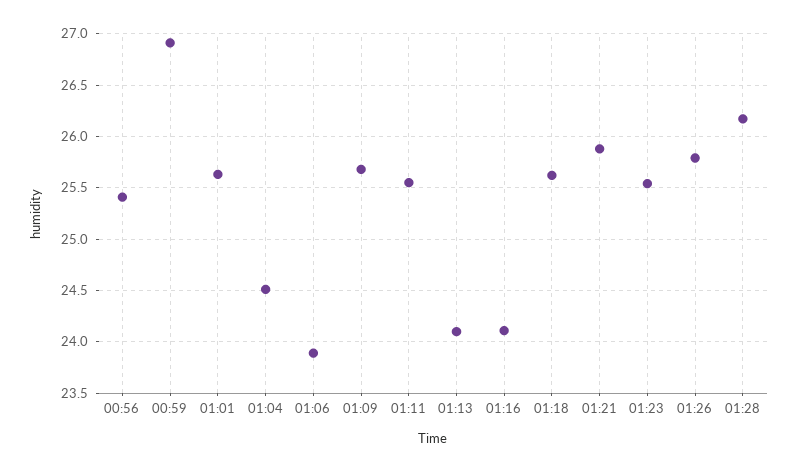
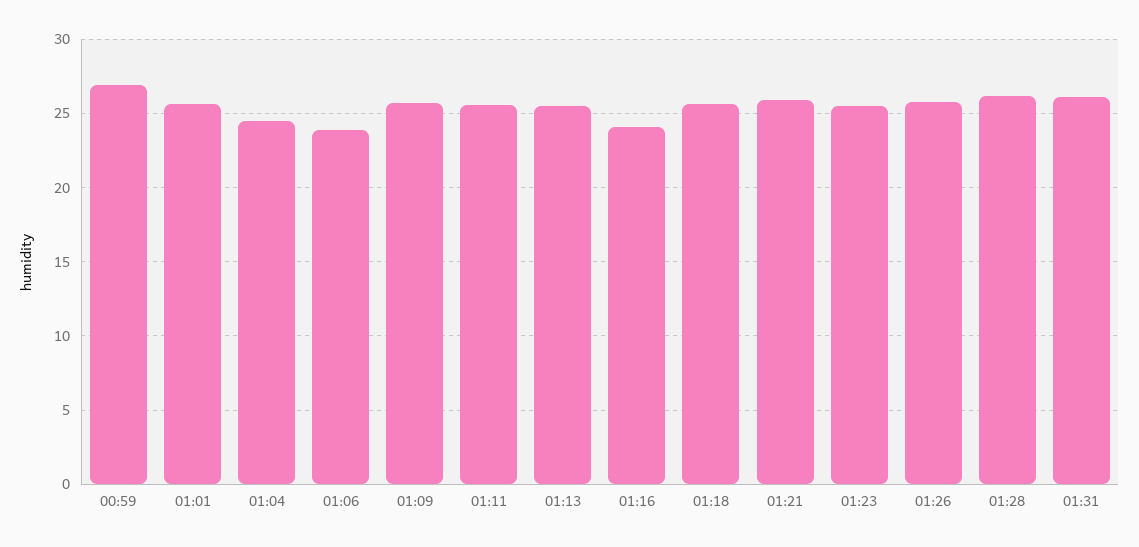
00:56: 25.4 -> none
01:13: 24.1 -> 25.5
01:31: none -> 26

